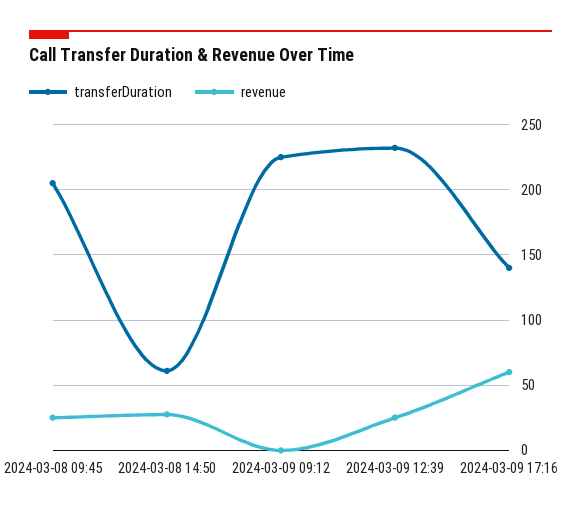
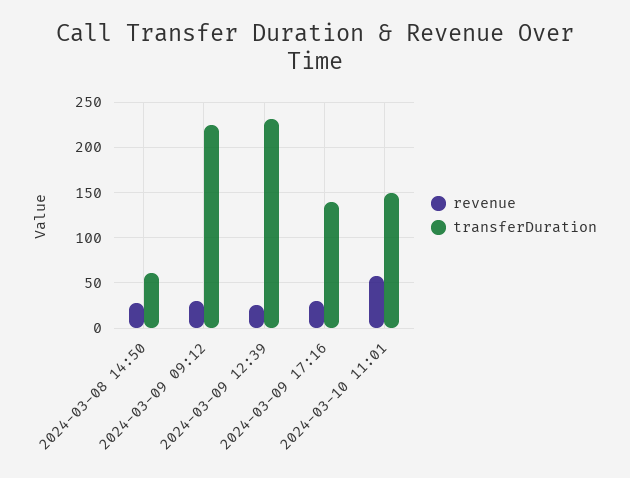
transferDuration, 2024-03-08 09:45: 205 -> none
revenue, 2024-03-08 09:45: 25 -> none
revenue, 2024-03-09 09:12: 0 -> 30
revenue, 2024-03-09 17:16: 60 -> 30
revenue, 2024-03-10 11:01: none -> 60
transferDuration, 2024-03-10 11:01: none -> 150

